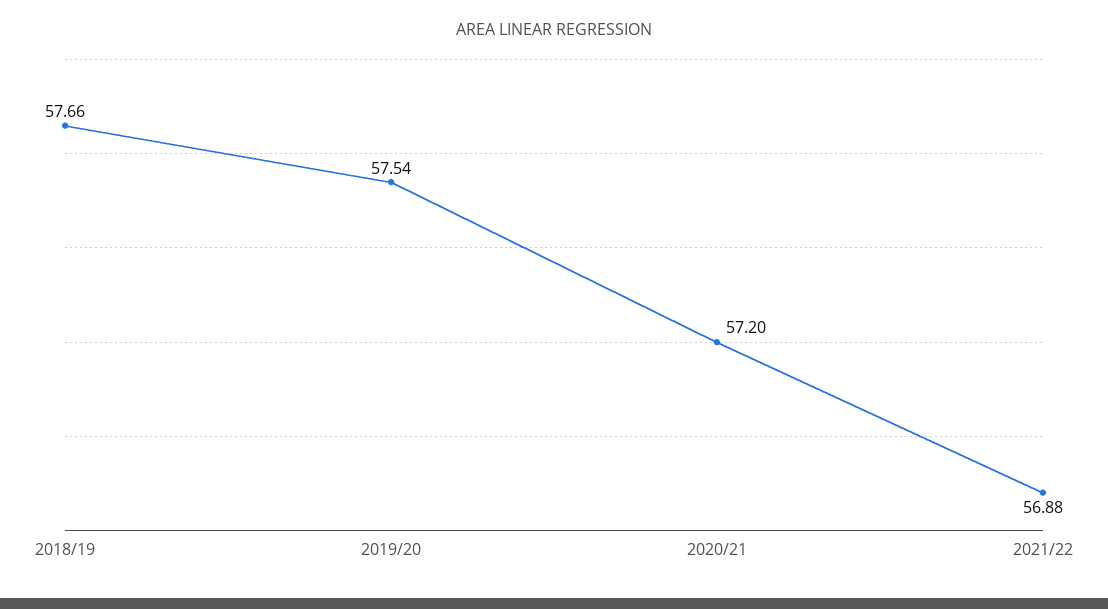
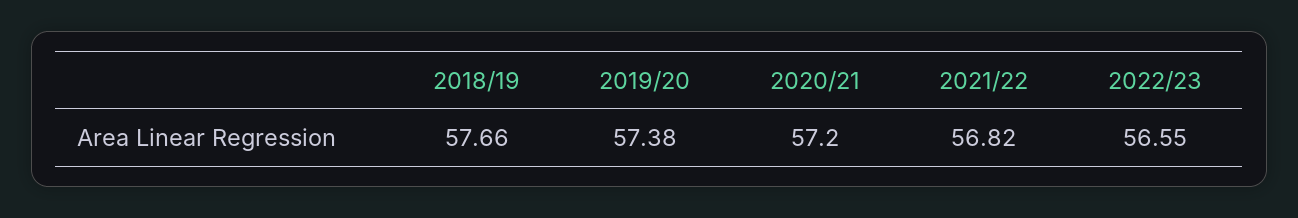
2019/20: 57.54 -> 57.38
2021/22: 56.88 -> 56.82
2022/23: none -> 56.55

